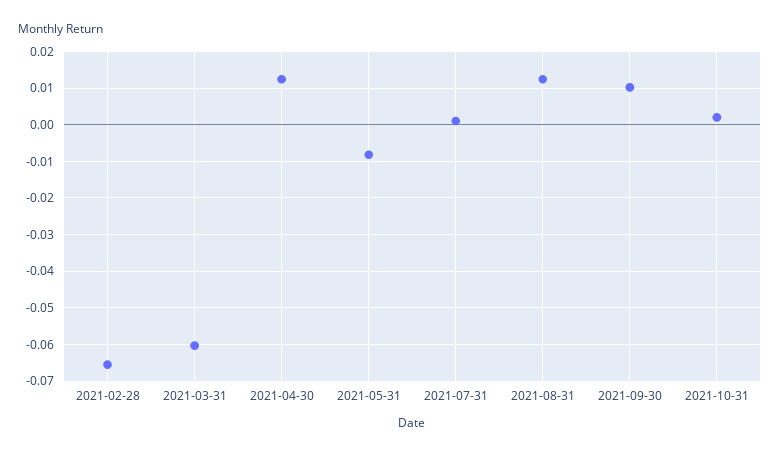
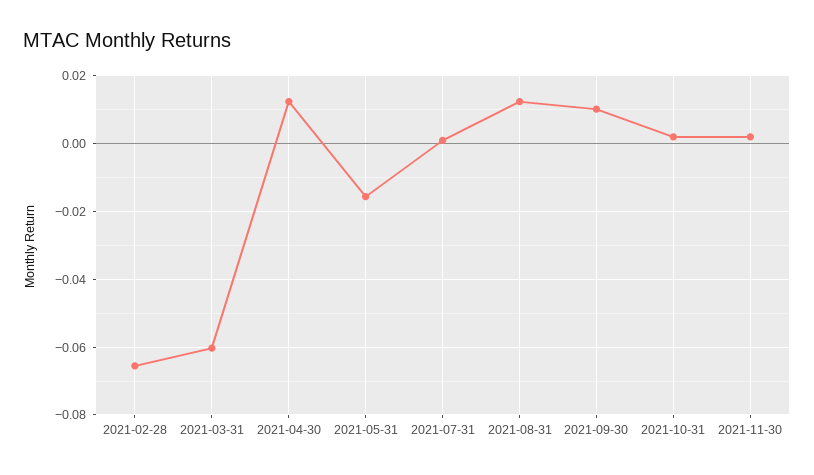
2021-05-31: -0.008 -> -0.016
2021-11-30: none -> 0.002

